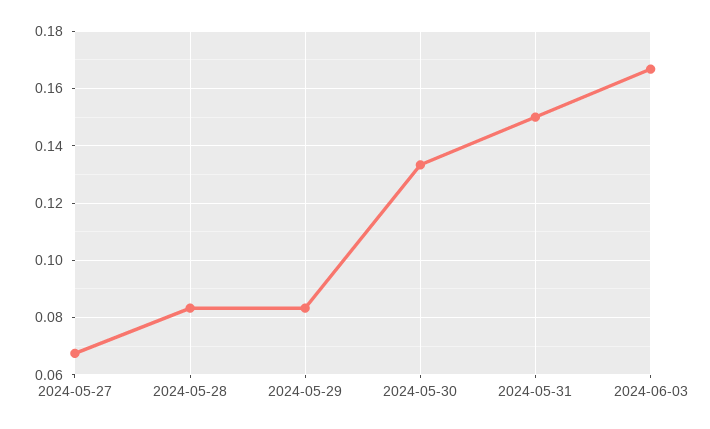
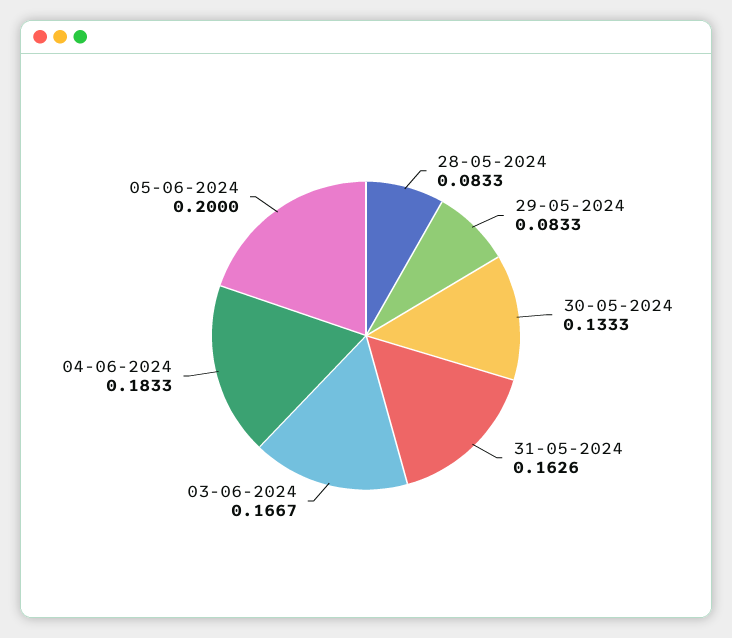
2024-05-27: 0.0675 -> none
2024-05-31: 0.15 -> 0.1626
04-06-2024: none -> 0.1833
05-06-2024: none -> 0.2

